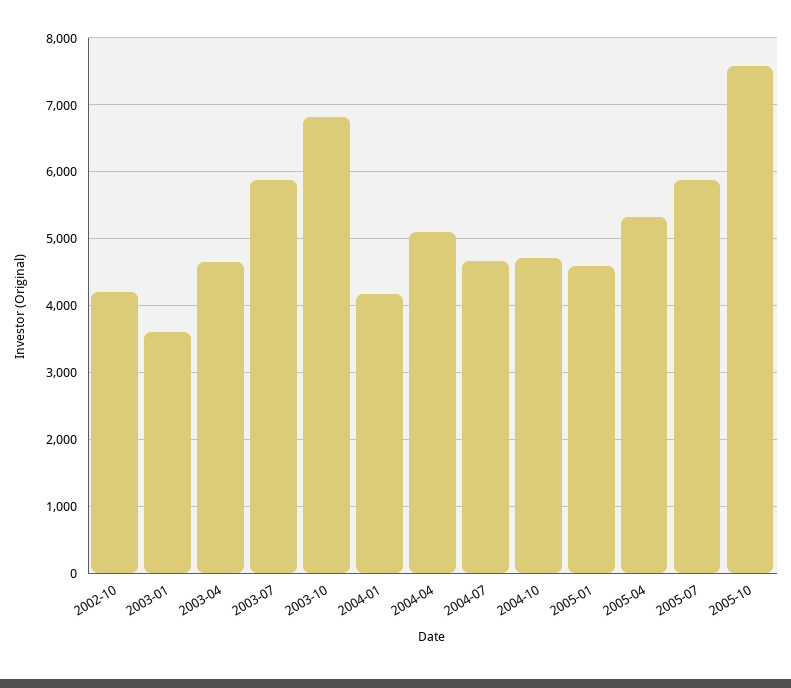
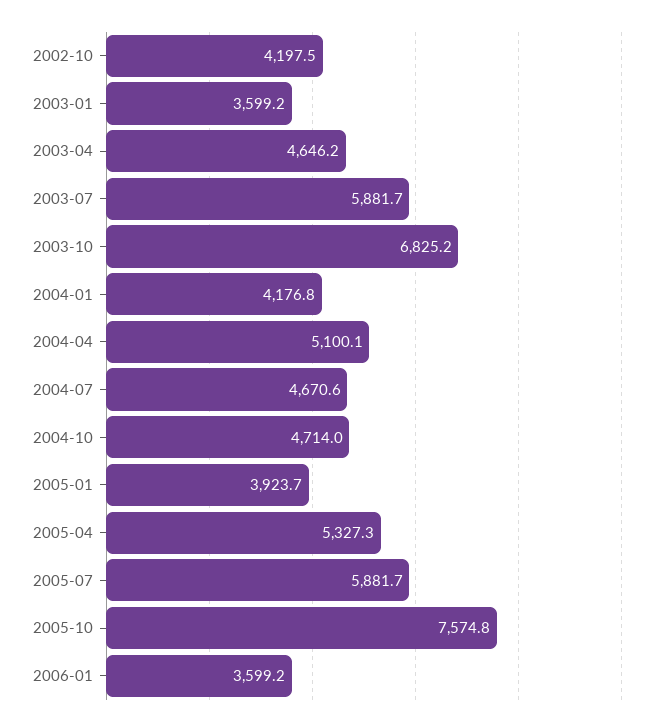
2005-01: 4600 -> 3923.7
2006-01: none -> 3599.2

